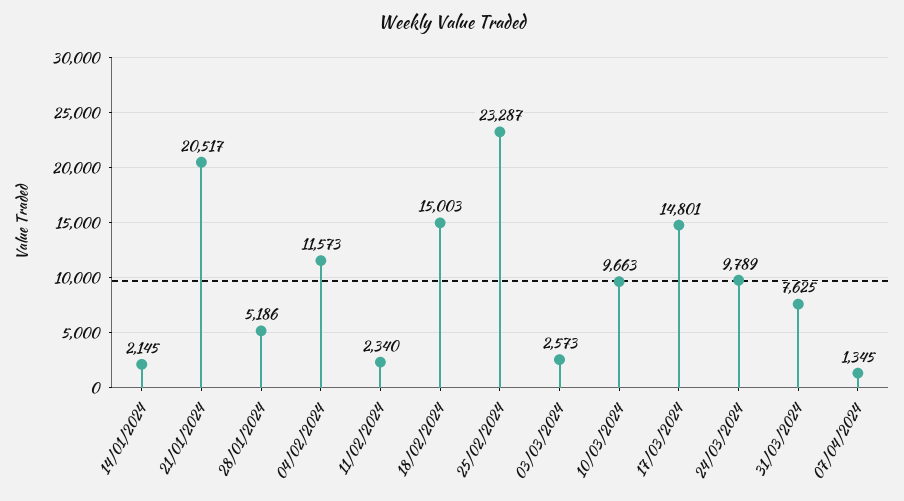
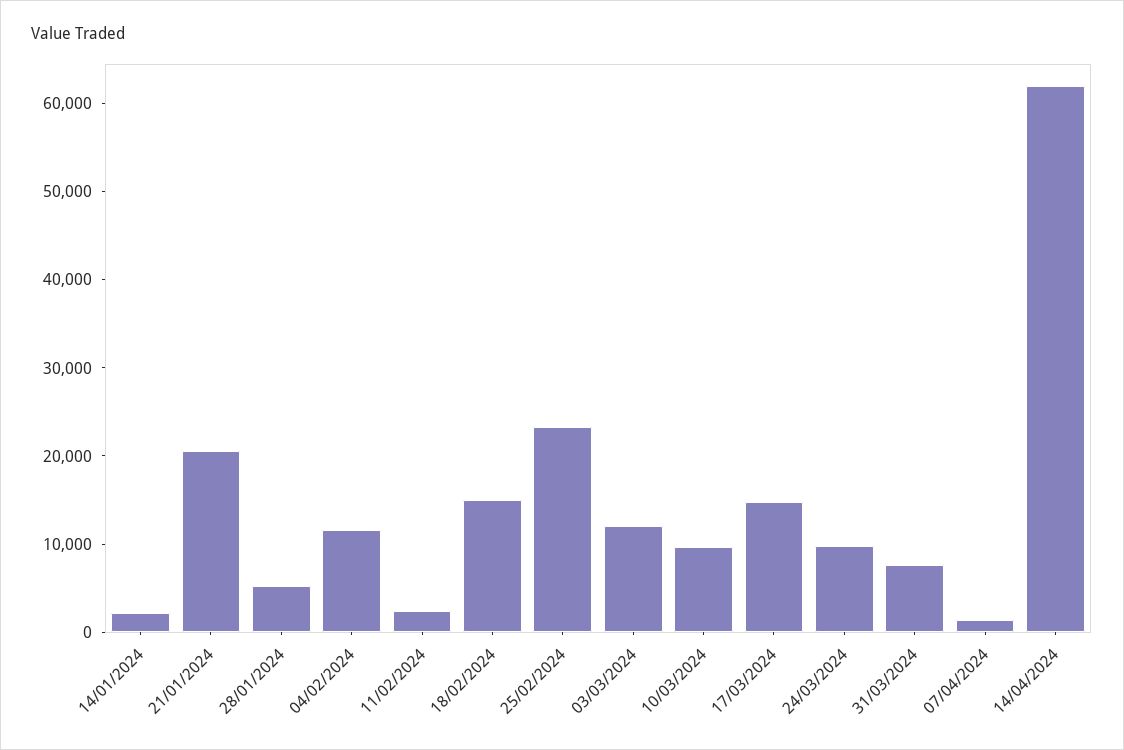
03/03/2024: 2573 -> 12000
14/04/2024: none -> 62000

